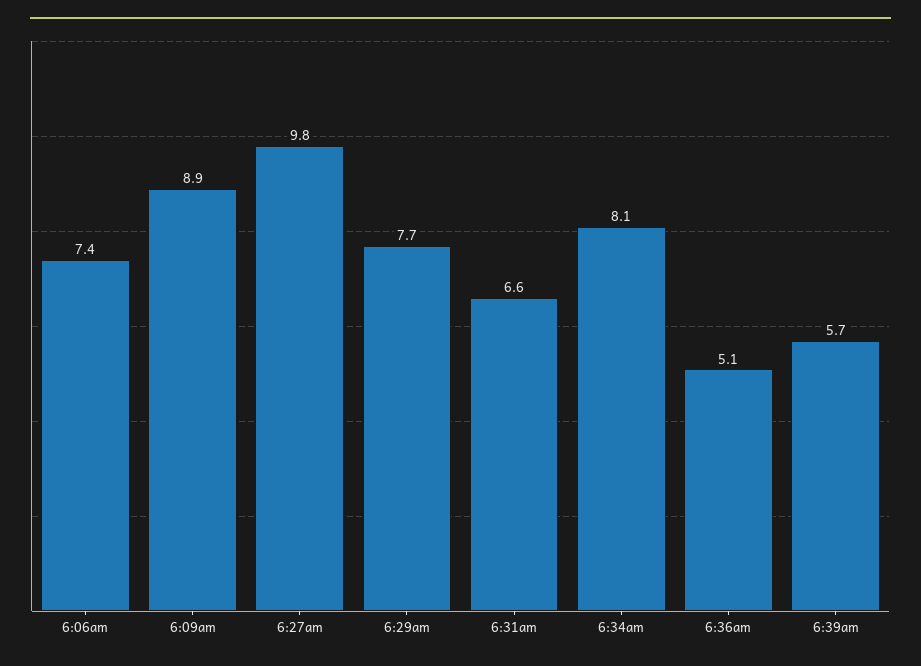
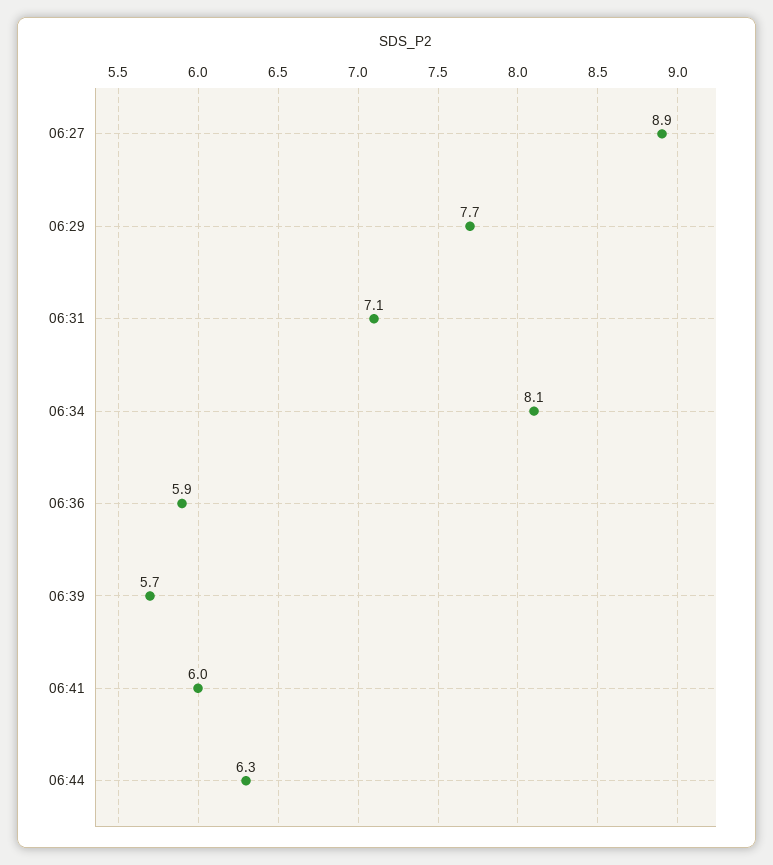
6:06am: 7.4 -> none
6:09am: 8.9 -> none
6:27am: 9.8 -> 8.9
6:31am: 6.6 -> 7.1
6:36am: 5.1 -> 5.9
06:41: none -> 6
06:44: none -> 6.3

